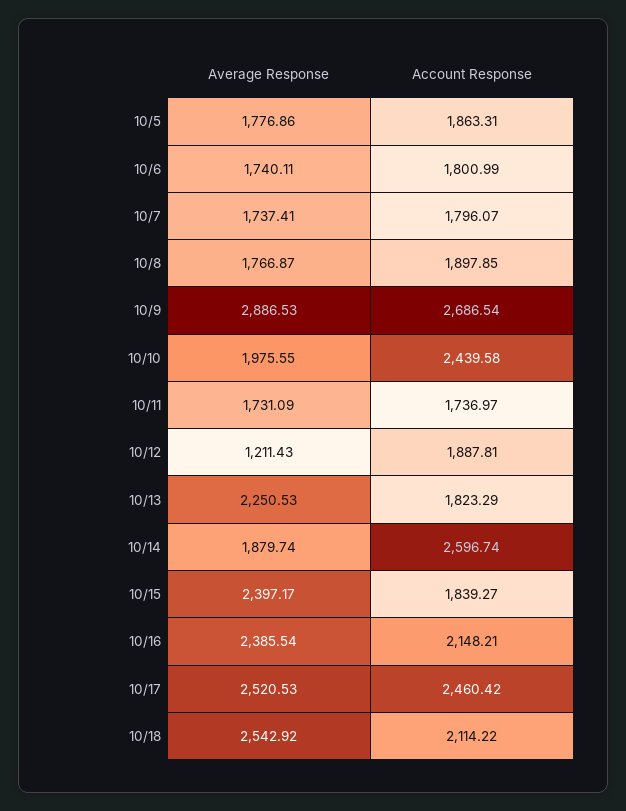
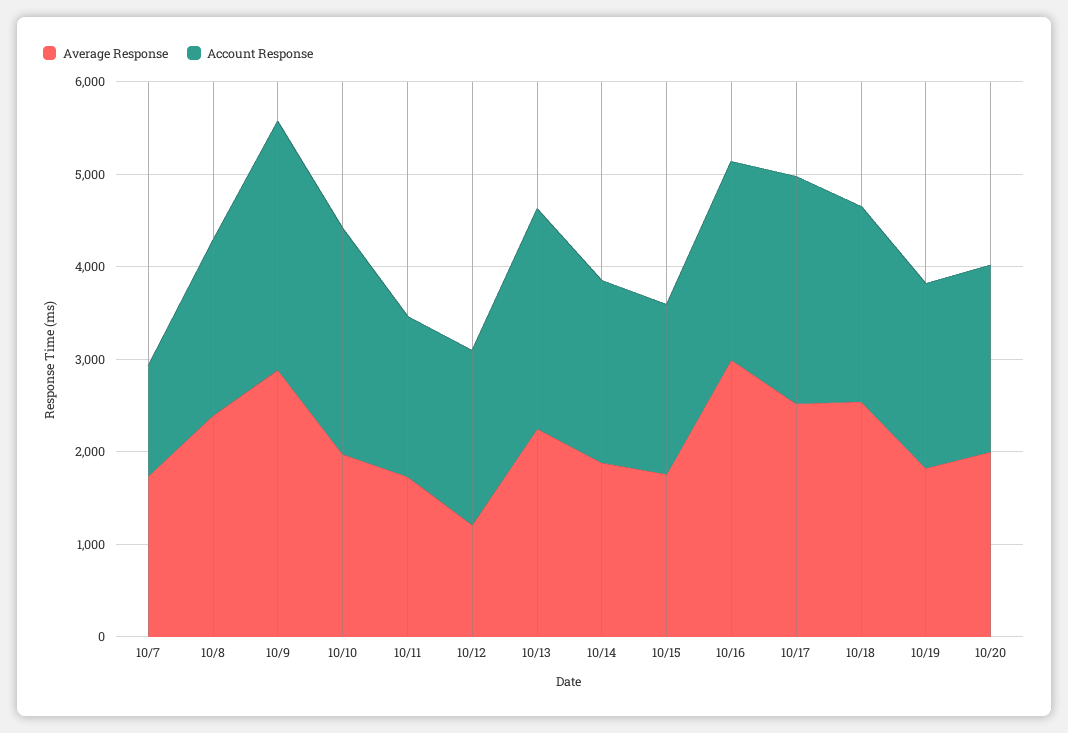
Average Response, 10/5: 1776.86 -> none
Account Response, 10/5: 1863.31 -> none
Average Response, 10/6: 1740.11 -> none
Account Response, 10/6: 1800.99 -> none
Account Response, 10/7: 1796.07 -> 1200
Average Response, 10/8: 1766.87 -> 2400
Account Response, 10/13: 1823.29 -> 2400
Account Response, 10/14: 2596.74 -> 2000
Average Response, 10/15: 2397.17 -> 1800
Average Response, 10/16: 2385.54 -> 3000
Average Response, 10/19: none -> 1800
Account Response, 10/19: none -> 2000
Average Response, 10/20: none -> 2000
Account Response, 10/20: none -> 2000

